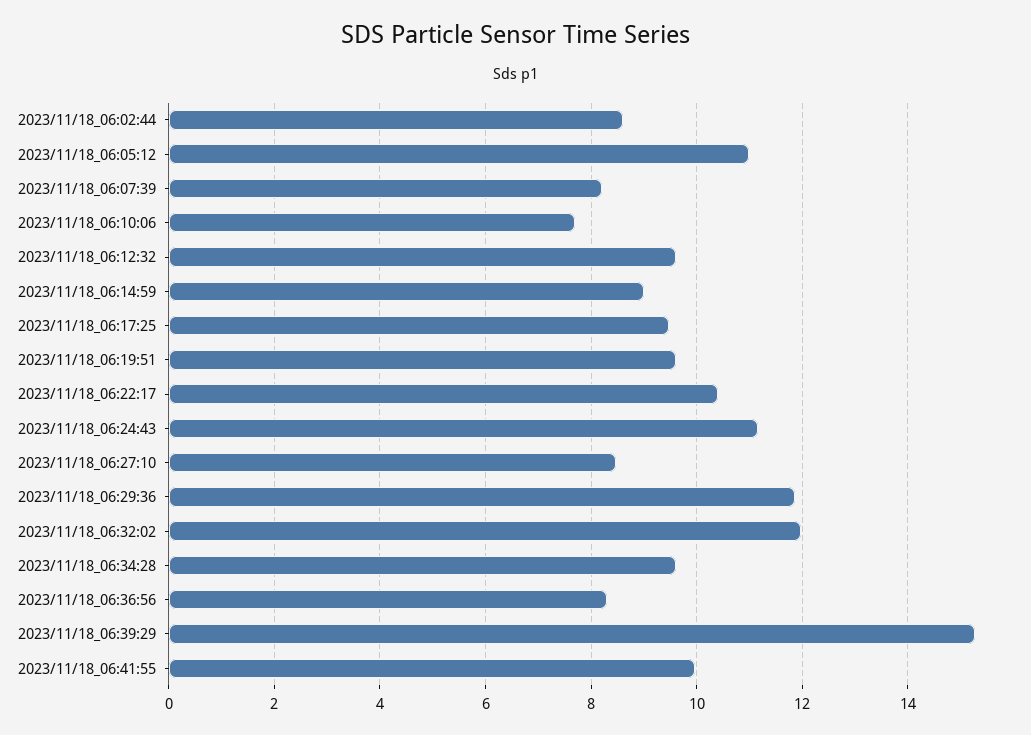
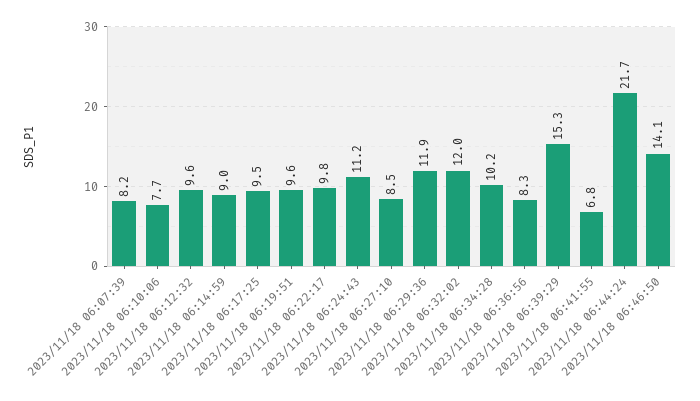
2023/11/18_06:02:44: 8.6 -> none
2023/11/18_06:05:12: 11 -> none
2023/11/18_06:22:17: 10.4 -> 9.8
2023/11/18_06:34:28: 9.6 -> 10.2
2023/11/18_06:41:55: 10 -> 6.8
2023/11/18 06:44:24: none -> 21.7
2023/11/18 06:46:50: none -> 14.1

